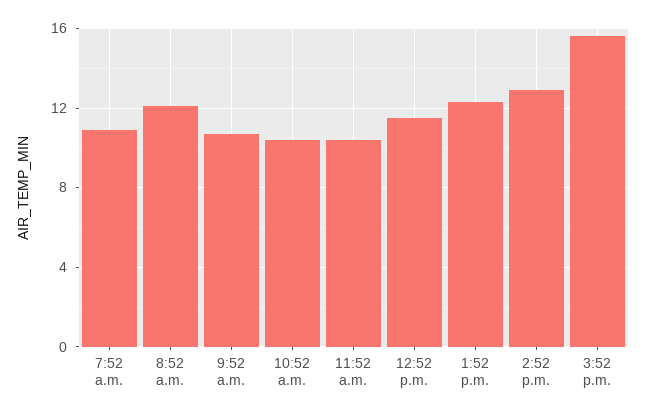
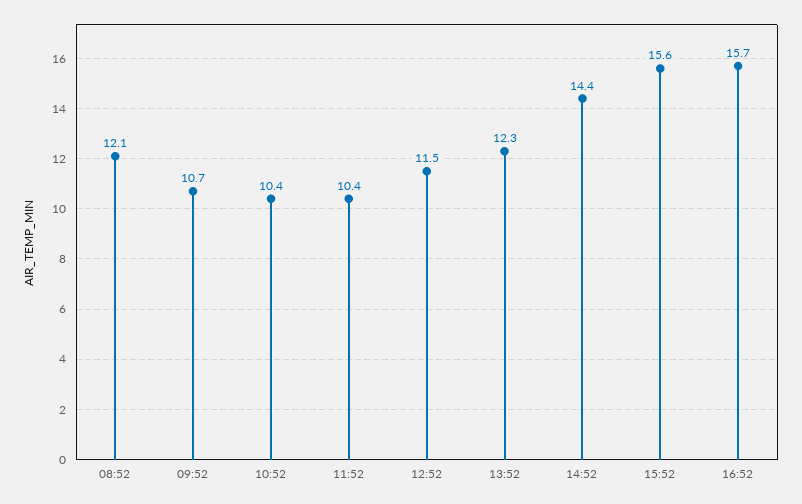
7:52 a.m.: 11 -> none
2:52 p.m.: 13 -> 14.4
16:52: none -> 15.7

